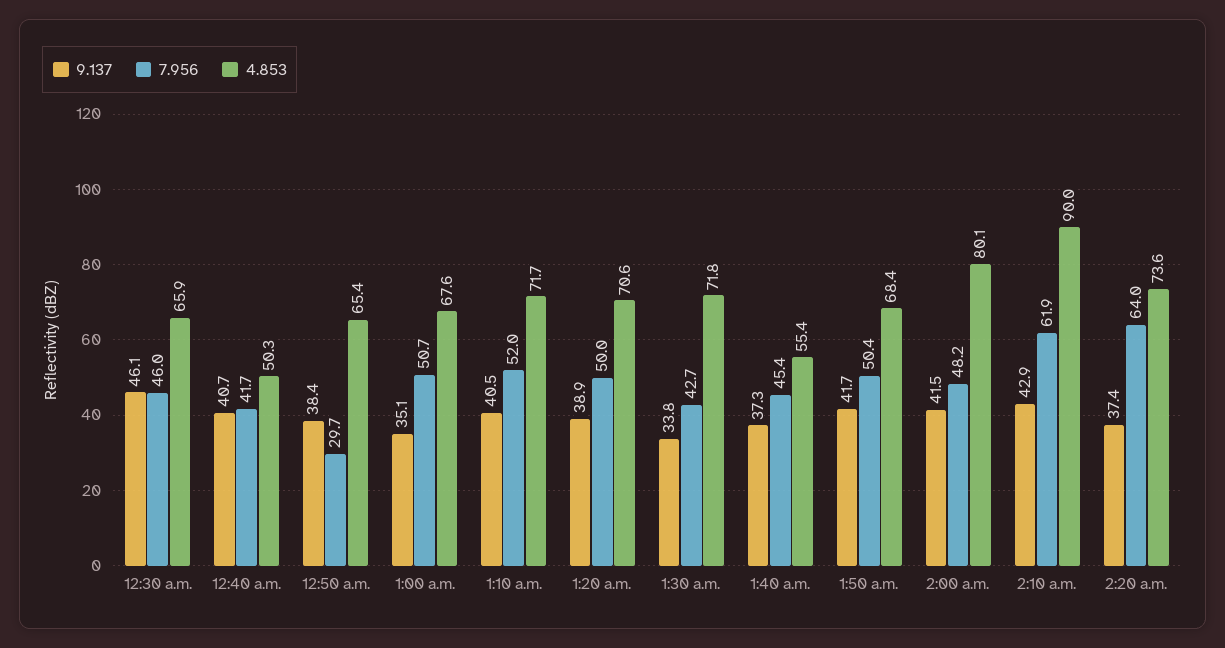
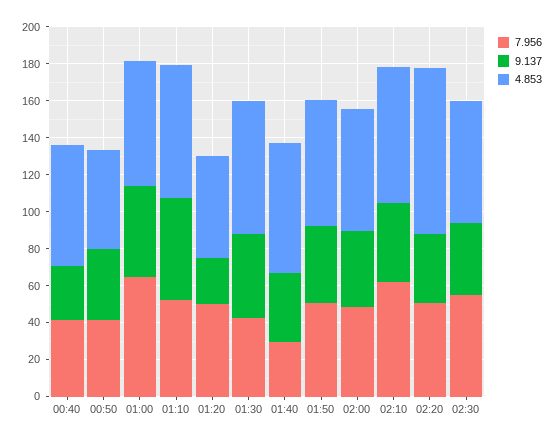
9.137, 12:30 a.m.: 46.1 -> none
7.956, 12:30 a.m.: 46 -> none
4.853, 12:30 a.m.: 65.9 -> none
9.137, 12:40 a.m.: 40.7 -> 30
4.853, 12:40 a.m.: 50.3 -> 65
7.956, 12:50 a.m.: 29.7 -> 40
4.853, 12:50 a.m.: 65.4 -> 55
9.137, 1:00 a.m.: 35.1 -> 50
7.956, 1:00 a.m.: 50.7 -> 65
9.137, 1:10 a.m.: 40.5 -> 55
9.137, 1:20 a.m.: 38.9 -> 25
4.853, 1:20 a.m.: 70.6 -> 55
9.137, 1:30 a.m.: 33.8 -> 45
7.956, 1:40 a.m.: 45.4 -> 30
4.853, 1:40 a.m.: 55.4 -> 70
4.853, 2:00 a.m.: 80.1 -> 65
4.853, 2:10 a.m.: 90 -> 75
7.956, 2:20 a.m.: 64 -> 50
4.853, 2:20 a.m.: 73.6 -> 90
7.956, 02:30: none -> 55
9.137, 02:30: none -> 40
4.853, 02:30: none -> 65

